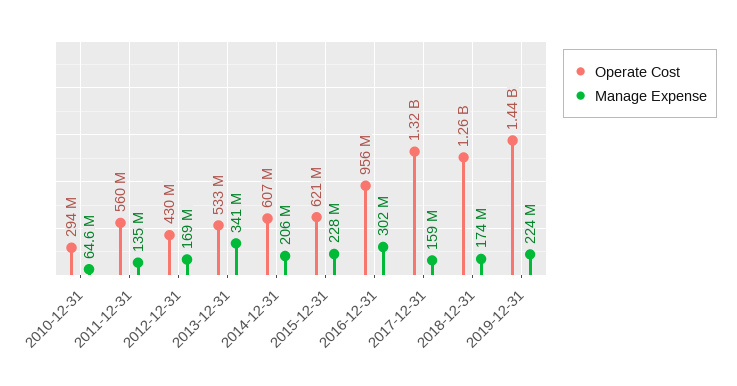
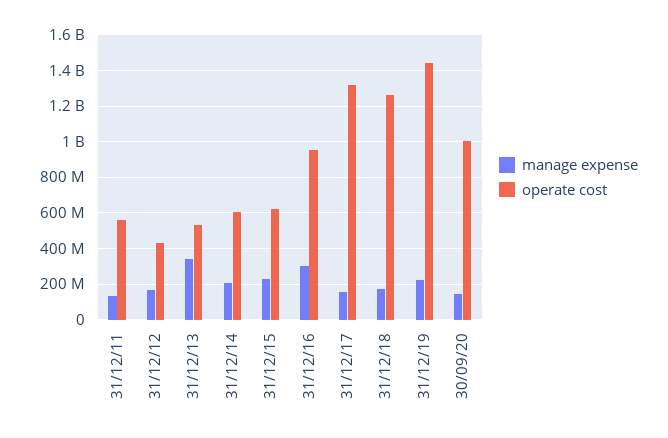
Operate Cost, 2010-12-31: 294000000 -> none
Manage Expense, 2010-12-31: 64600000 -> none
Manage Expense, 30/09/20: none -> 150000000
Operate Cost, 30/09/20: none -> 1000000000

